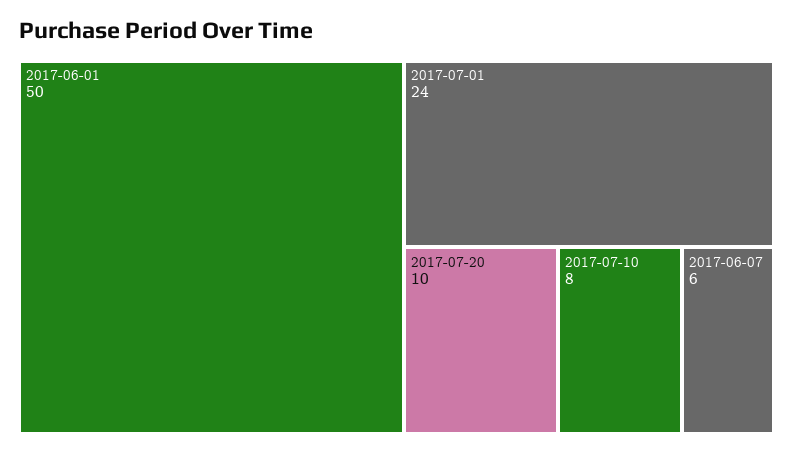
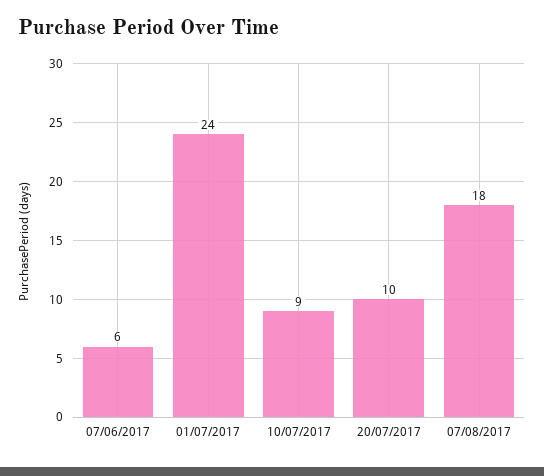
2017-06-01: 50 -> none
2017-07-10: 8 -> 9
07/08/2017: none -> 18

